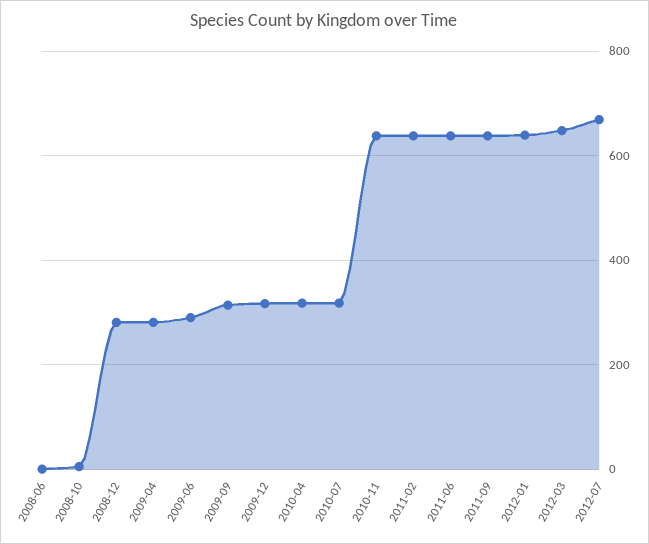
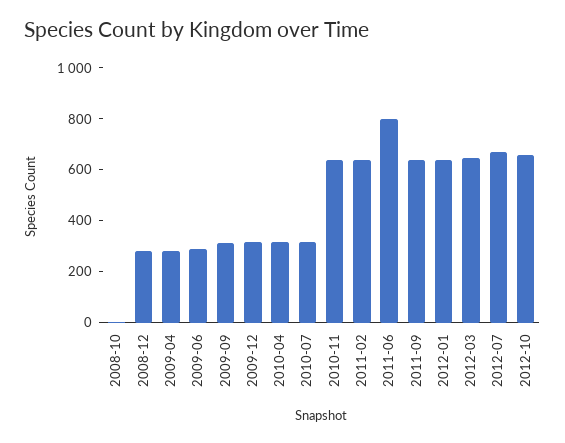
2008-06: 0 -> none
2011-06: 640 -> 800
2012-10: none -> 650

